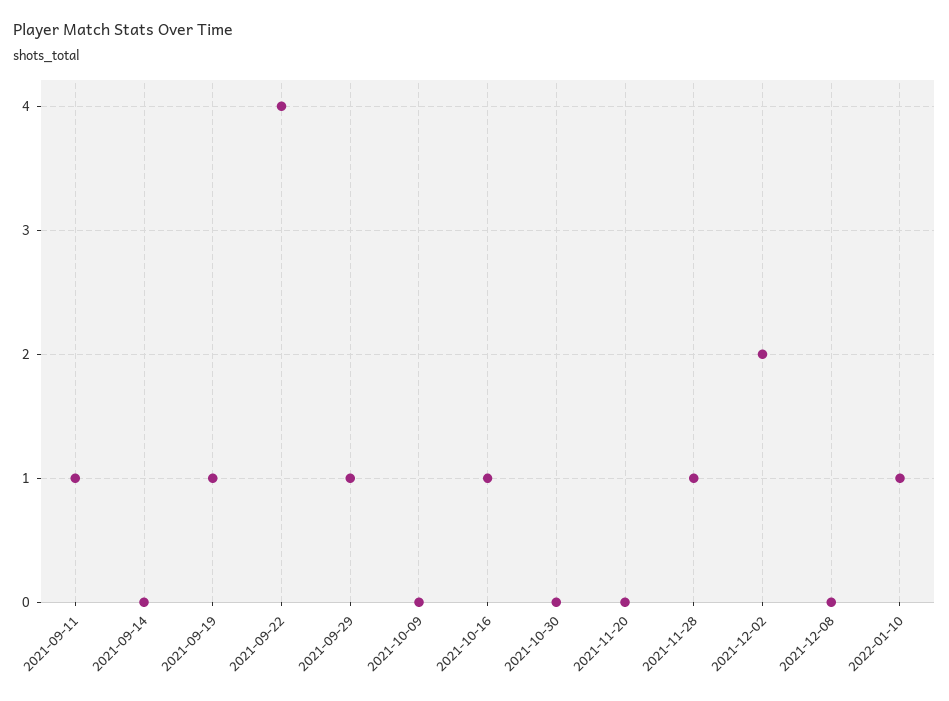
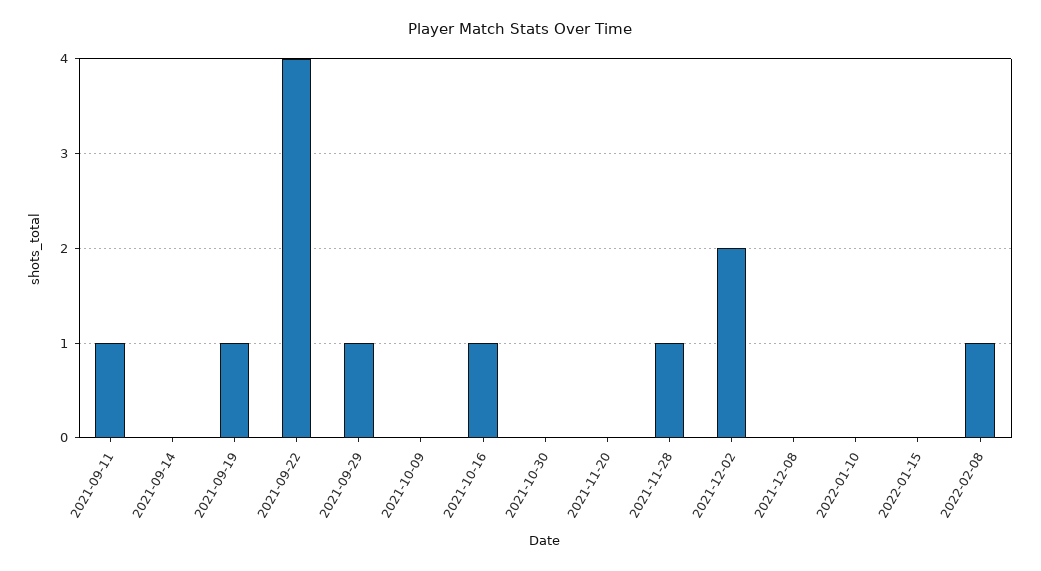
2022-01-10: 1 -> 0
2022-01-15: none -> 0
2022-02-08: none -> 1

